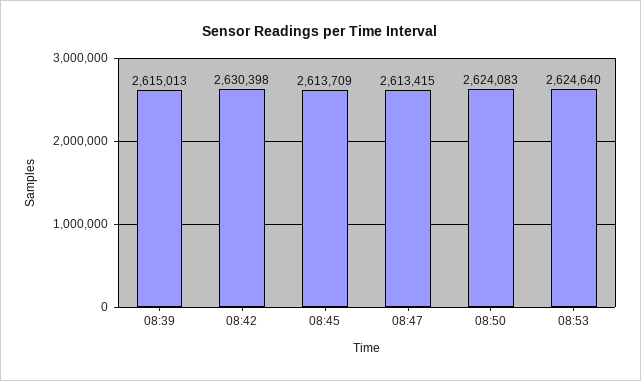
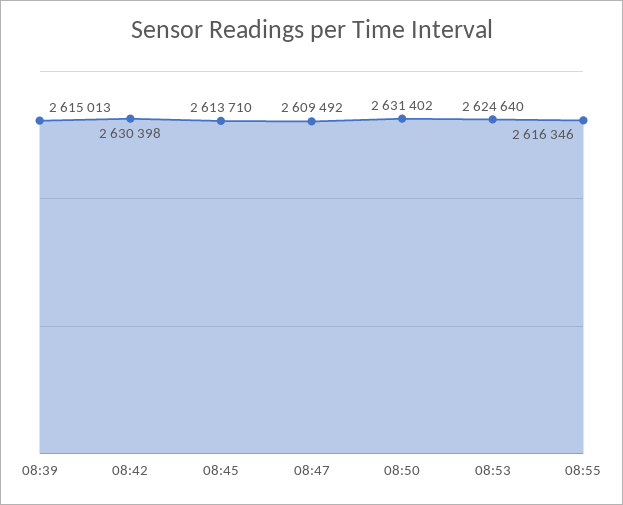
08:45: 2613709 -> 2613710
08:47: 2613415 -> 2609492
08:50: 2624083 -> 2631402
08:55: none -> 2616346

